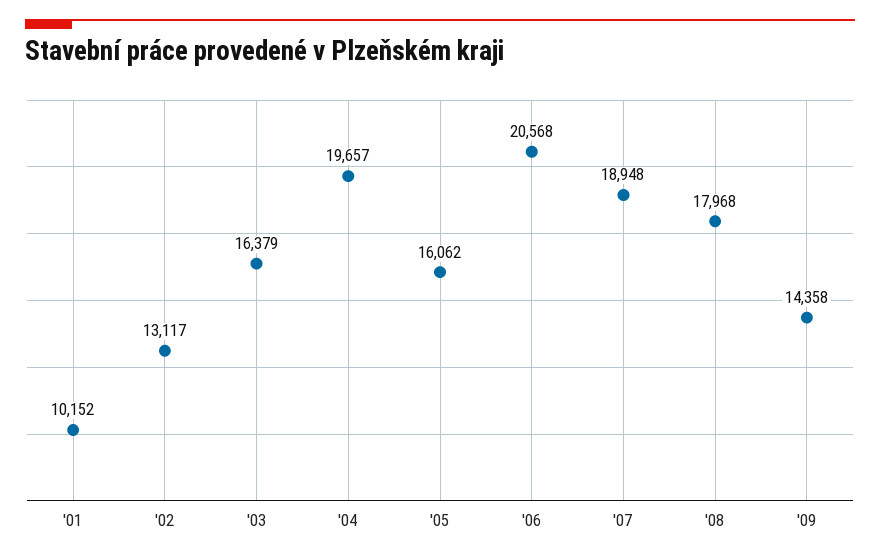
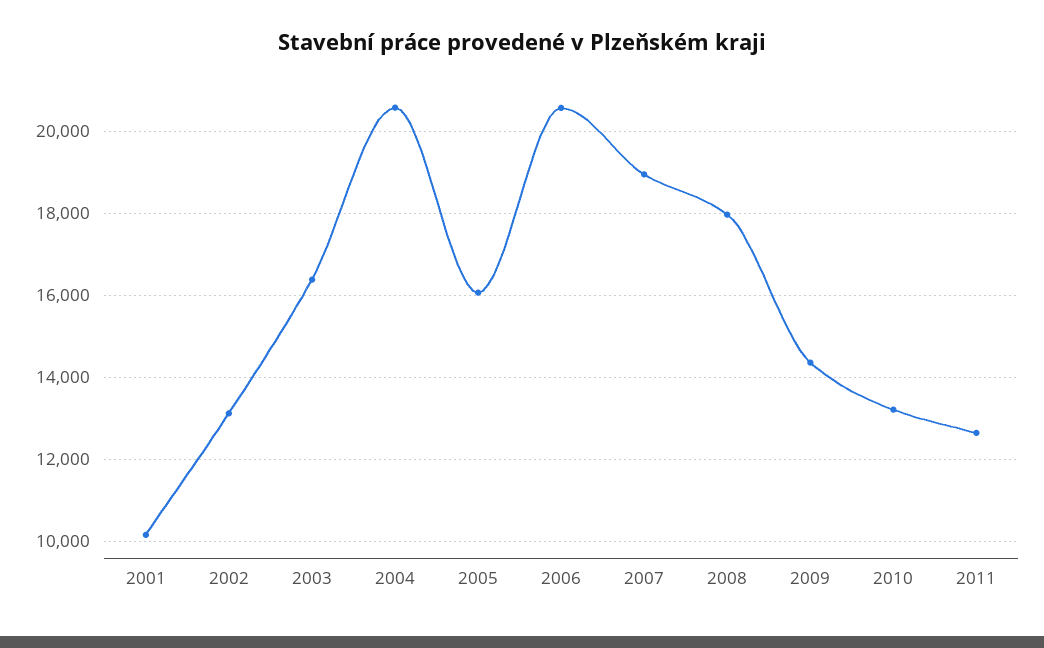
'04: 19657 -> 20600
2010: none -> 13200
2011: none -> 12600

